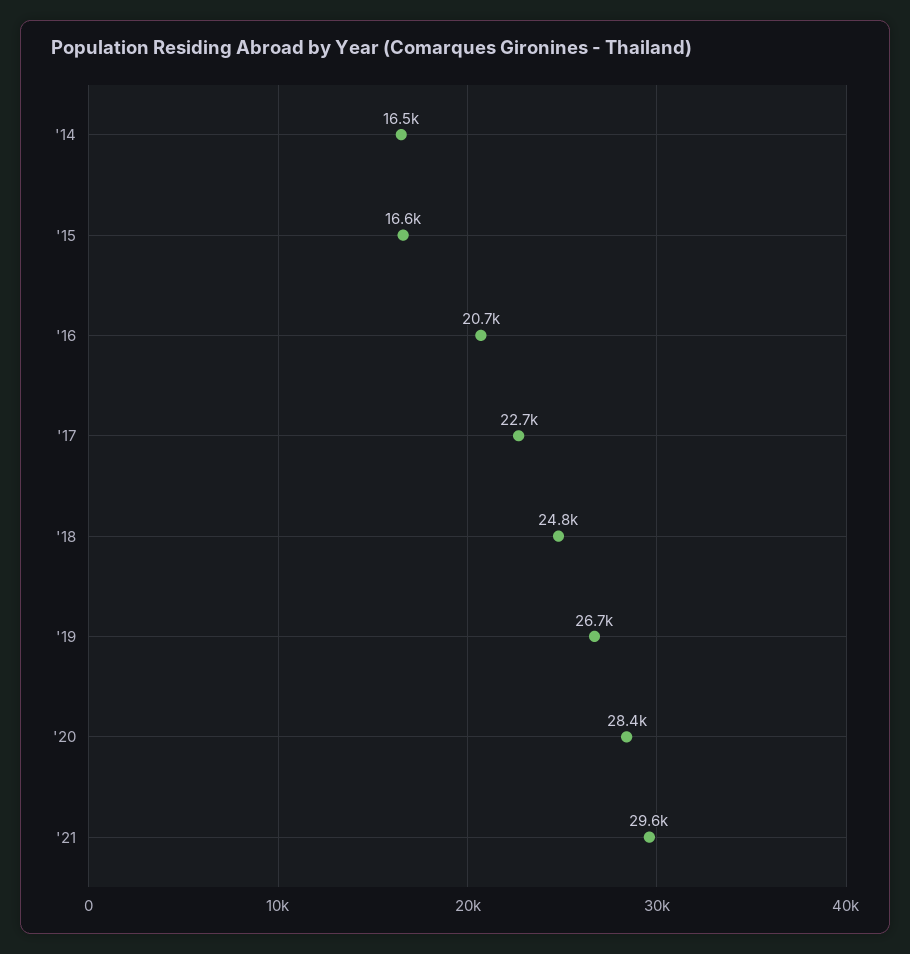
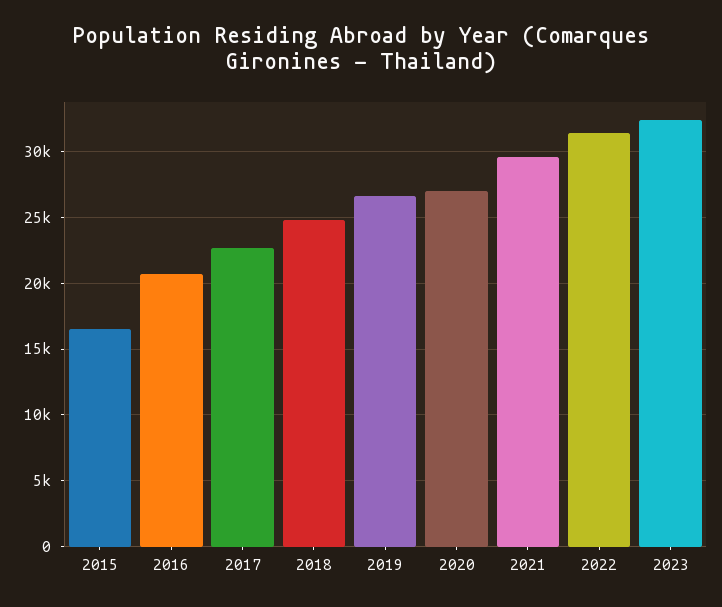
'14: 16500 -> none
'20: 28400 -> 27000
2022: none -> 31500
2023: none -> 32500

